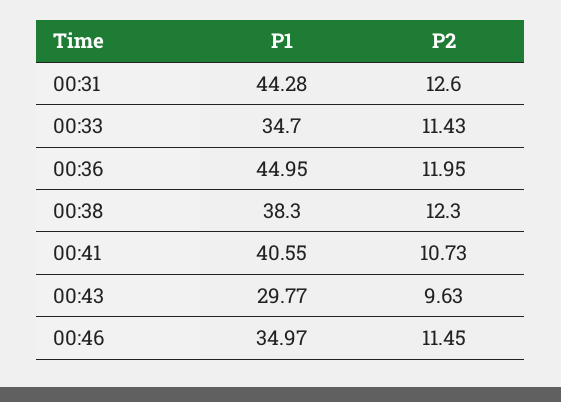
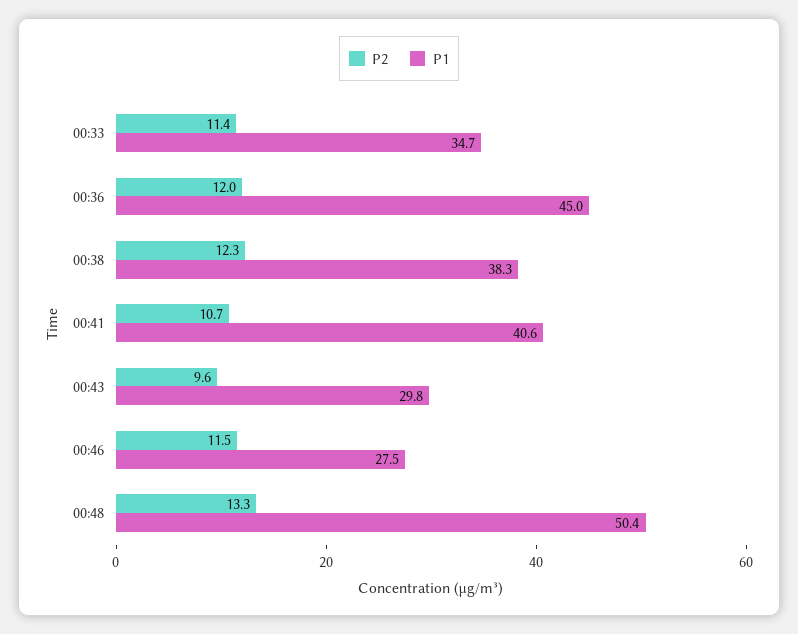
P1, 00:31: 44.28 -> none
P2, 00:31: 12.6 -> none
P1, 00:46: 34.97 -> 27.5
P2, 00:48: none -> 13.3
P1, 00:48: none -> 50.4

